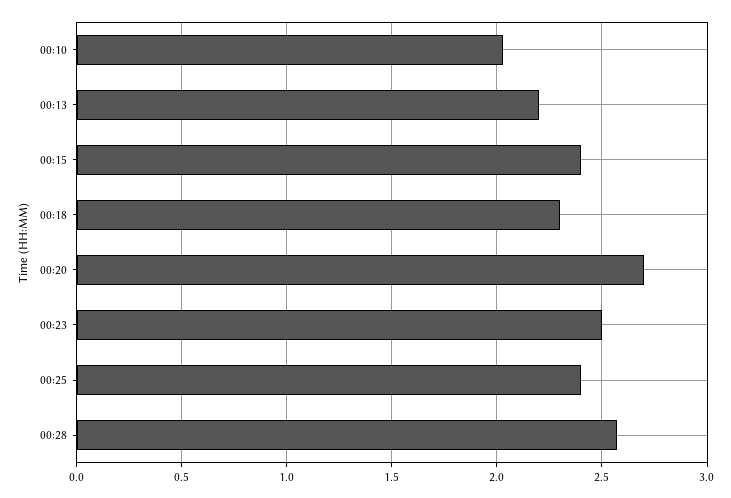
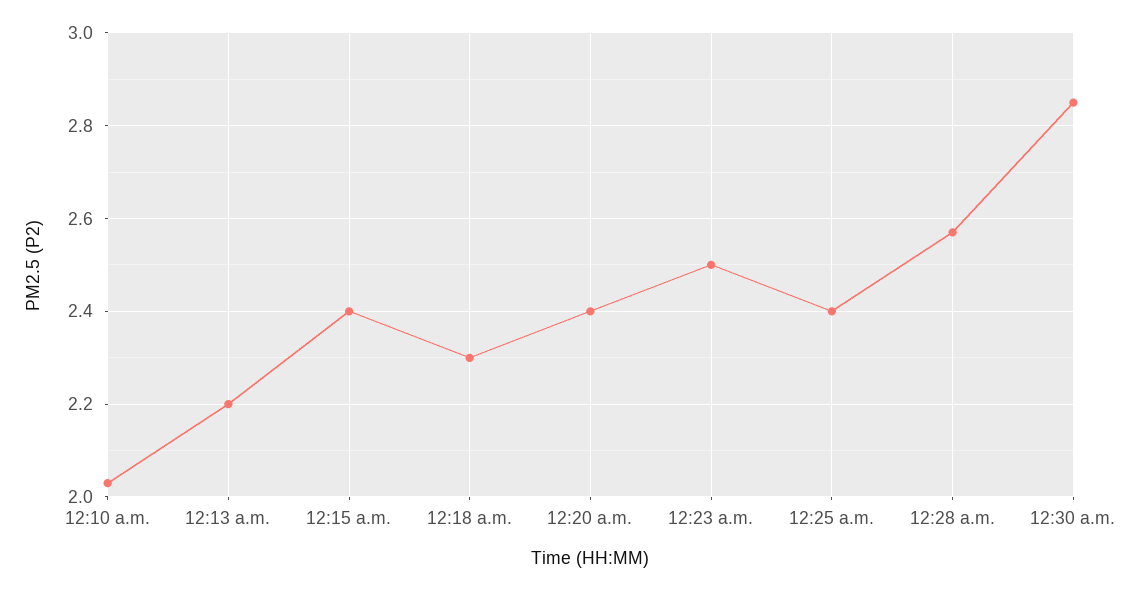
00:20: 2.7 -> 2.4
12:30 a.m.: none -> 2.85

